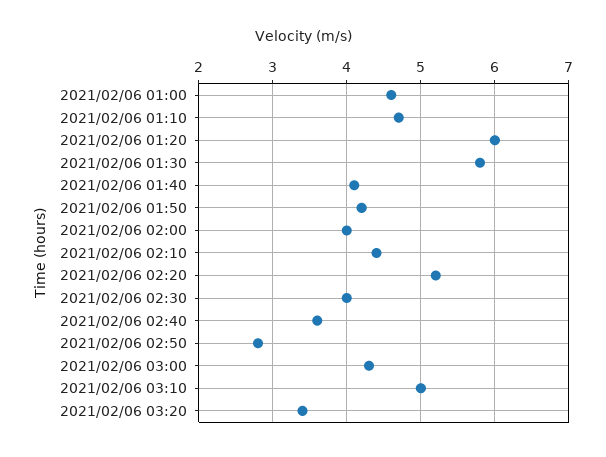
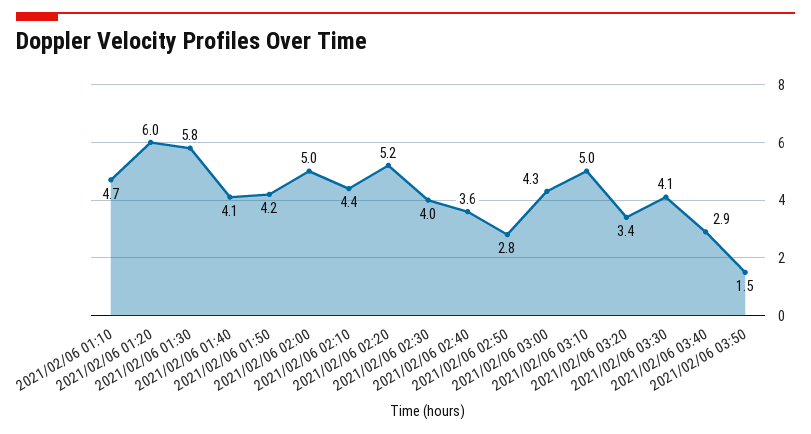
2021/02/06 01:00: 4.6 -> none
2021/02/06 02:00: 4 -> 5
2021/02/06 03:30: none -> 4.1
2021/02/06 03:40: none -> 2.9
2021/02/06 03:50: none -> 1.5

